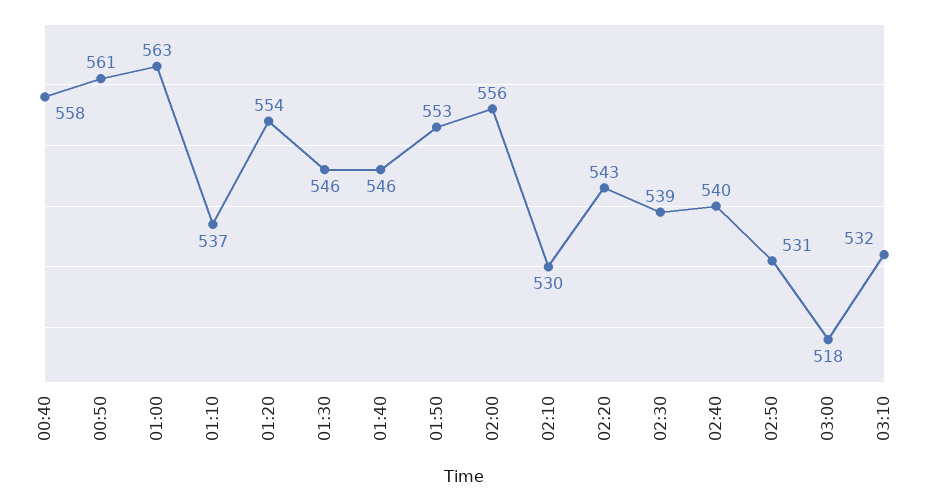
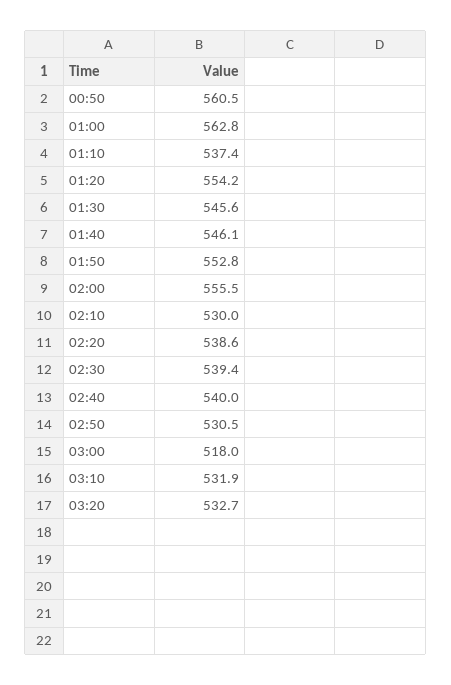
00:40: 558 -> none
02:20: 543 -> 538.6
03:20: none -> 532.7

